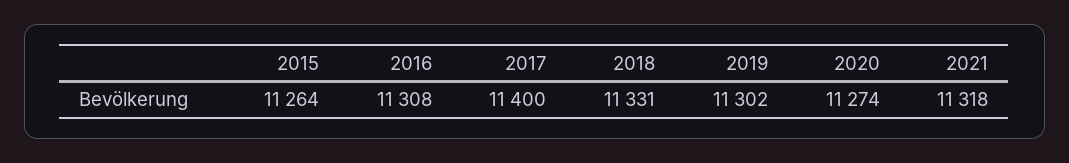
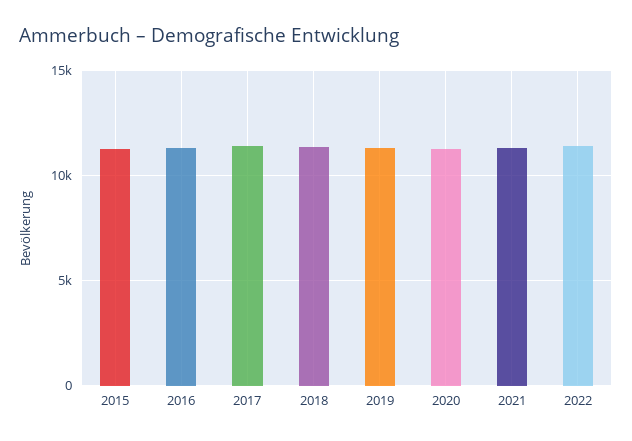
2022: none -> 11500

